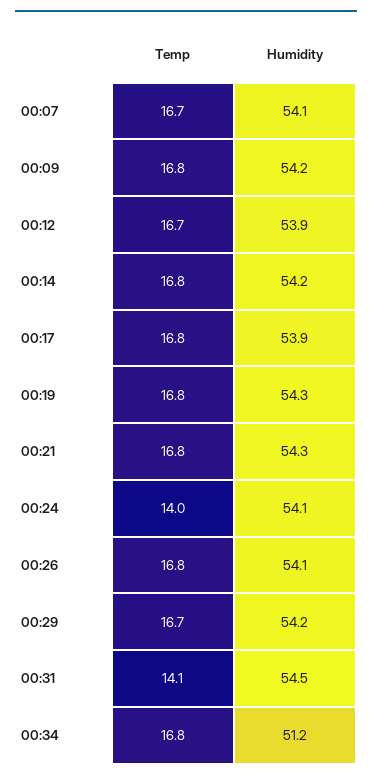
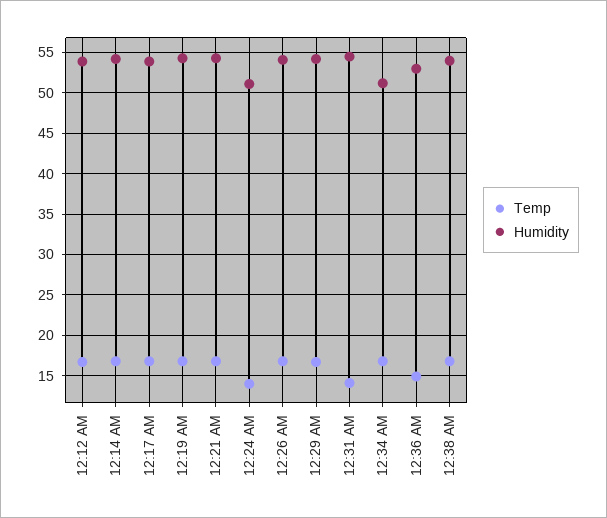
Temp, 00:07: 16.7 -> none
Humidity, 00:07: 54.1 -> none
Temp, 00:09: 16.8 -> none
Humidity, 00:09: 54.2 -> none
Humidity, 00:24: 54.1 -> 51
Temp, 12:36 AM: none -> 15
Humidity, 12:36 AM: none -> 53
Temp, 12:38 AM: none -> 17
Humidity, 12:38 AM: none -> 54

